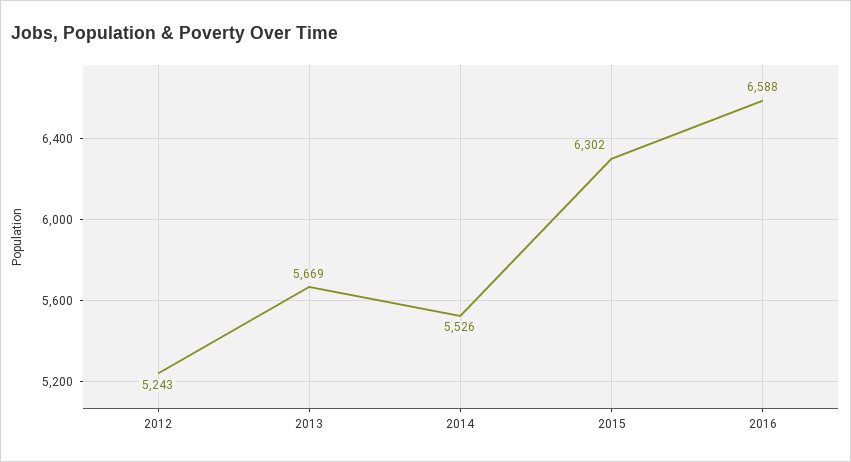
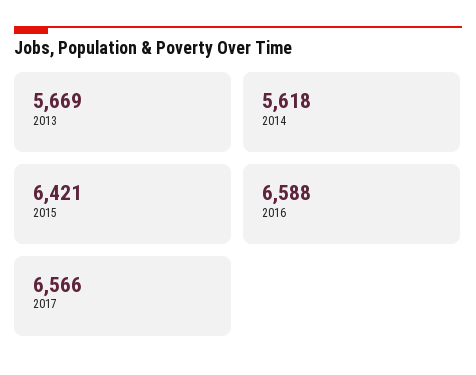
2012: 5243 -> none
2014: 5526 -> 5618
2015: 6302 -> 6421
2017: none -> 6566

